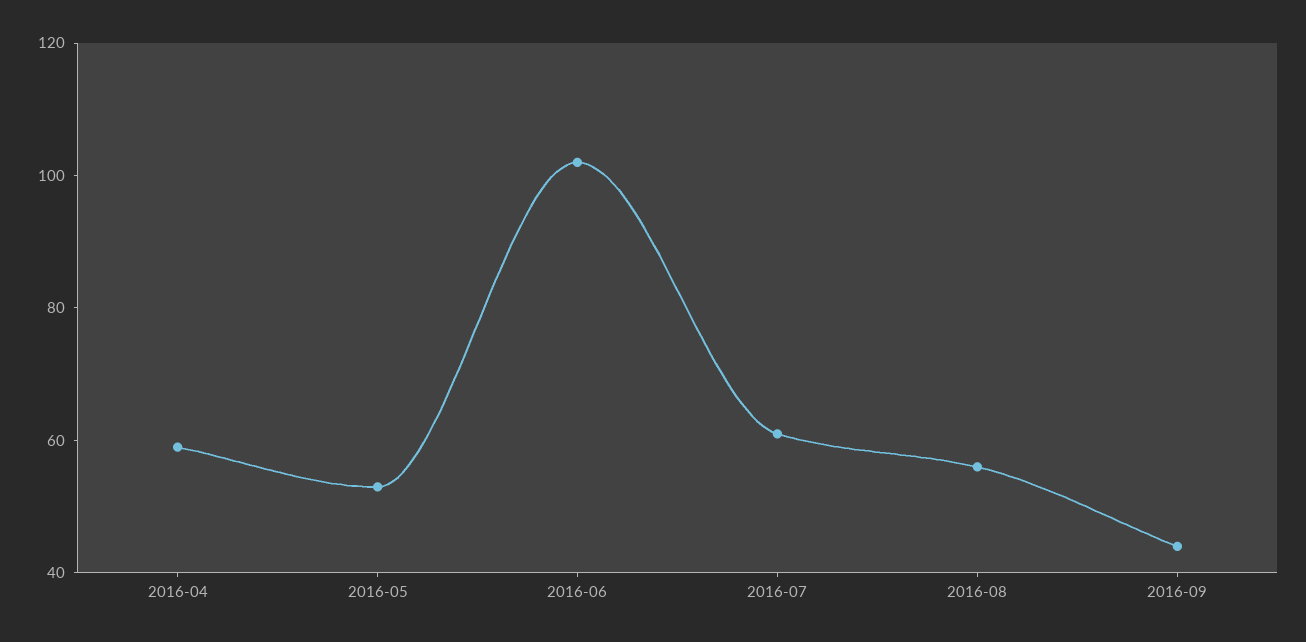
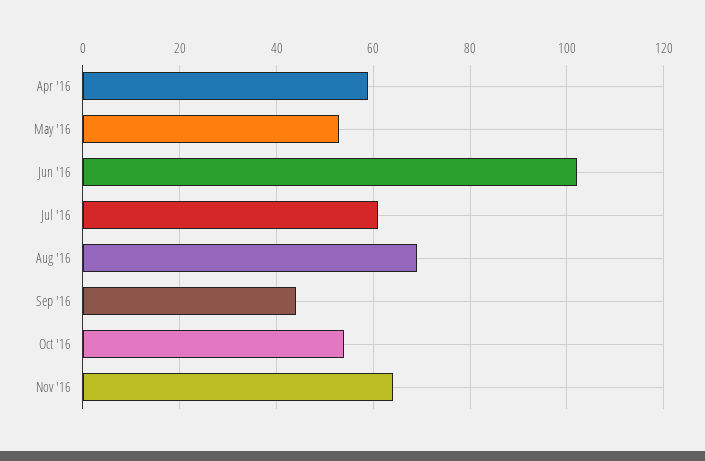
2016-08: 55 -> 70
Oct '16: none -> 55
Nov '16: none -> 65

